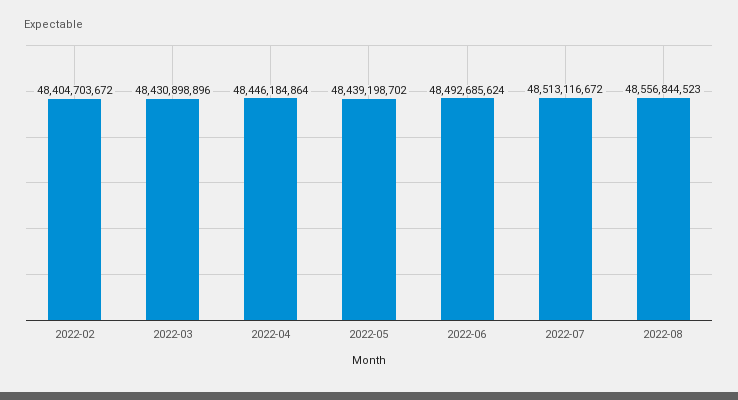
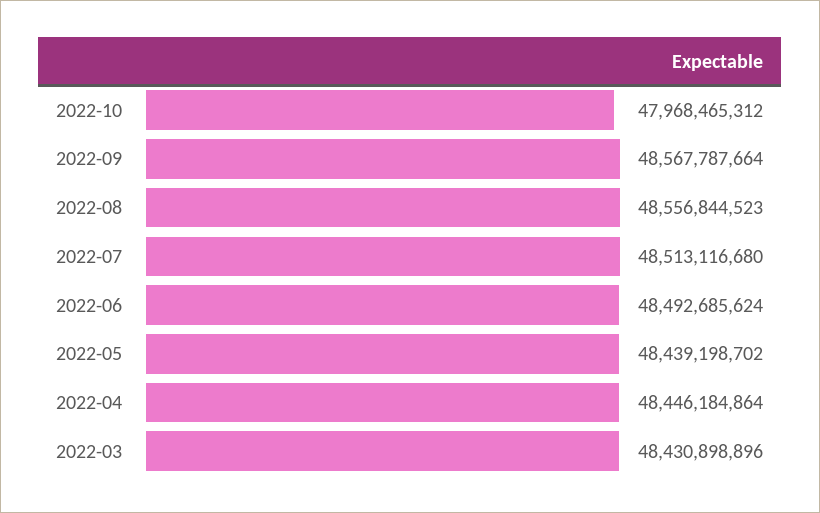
2022-02: 48404703672 -> none
2022-07: 48513116672 -> 48513116680
2022-10: none -> 47968465312
2022-09: none -> 48567787664

